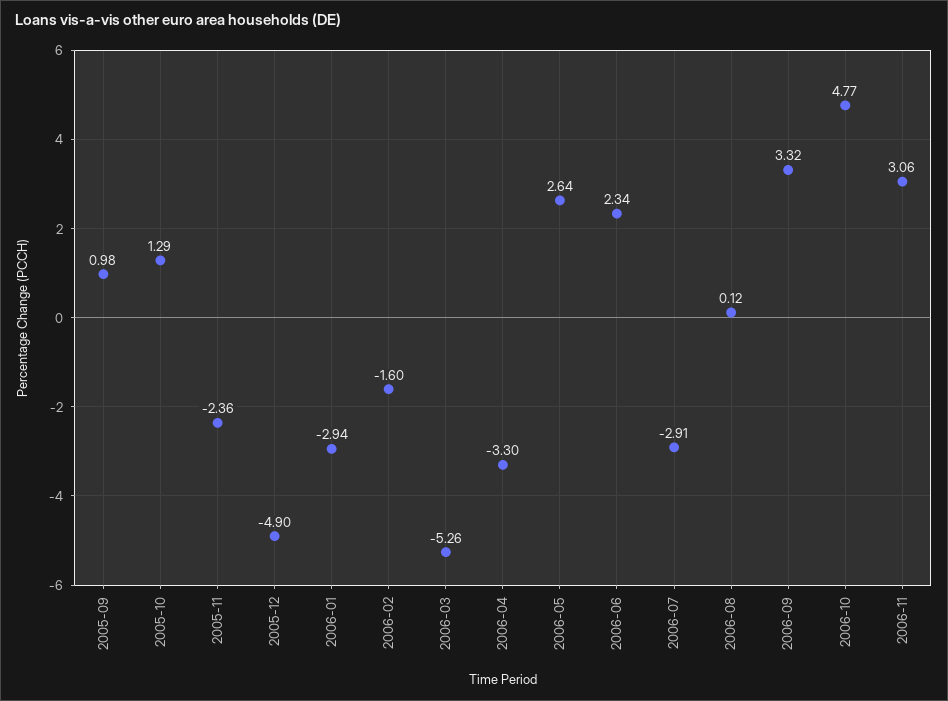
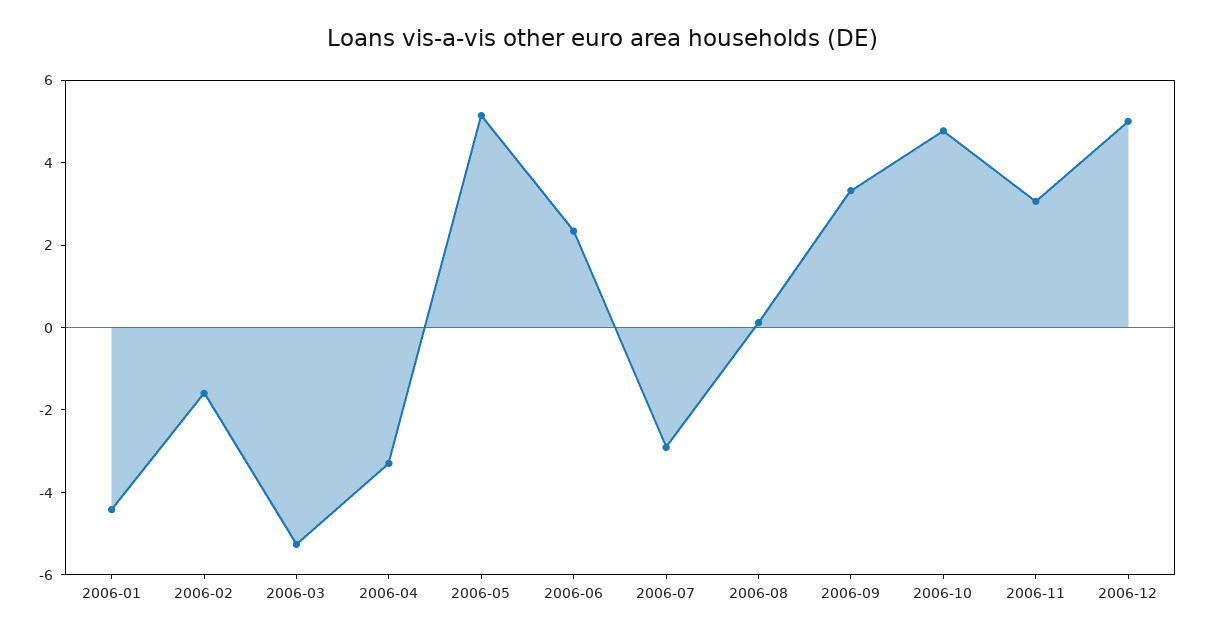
2005-09: 0.98 -> none
2005-10: 1.29 -> none
2005-11: -2.36 -> none
2005-12: -4.9 -> none
2006-01: -2.94 -> -4.5
2006-05: 2.64 -> 5
2006-12: none -> 5

